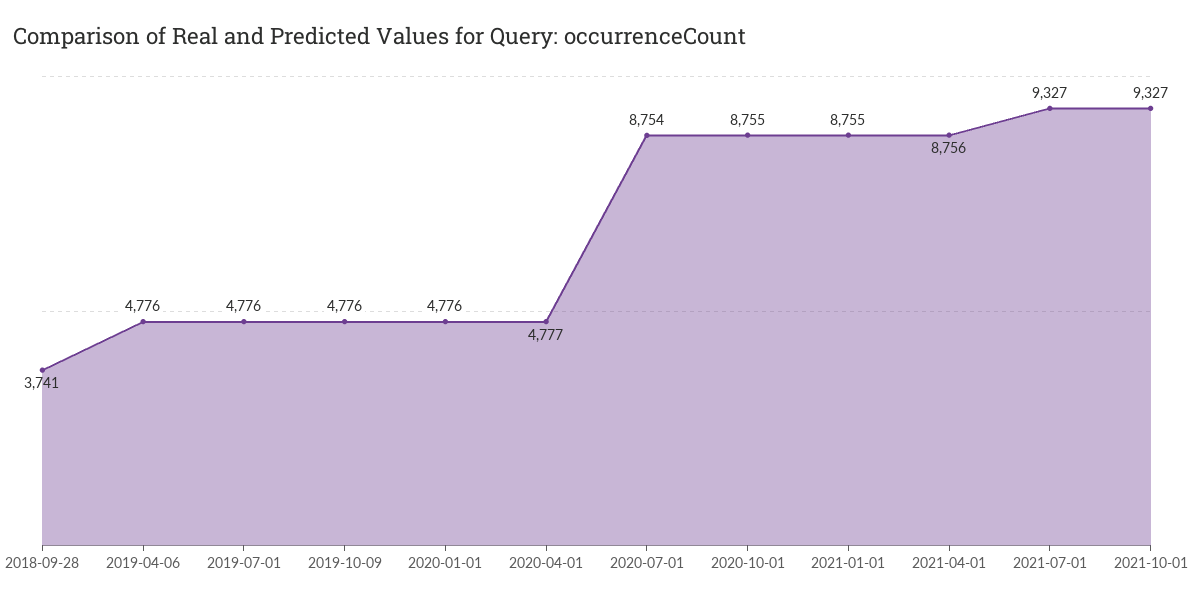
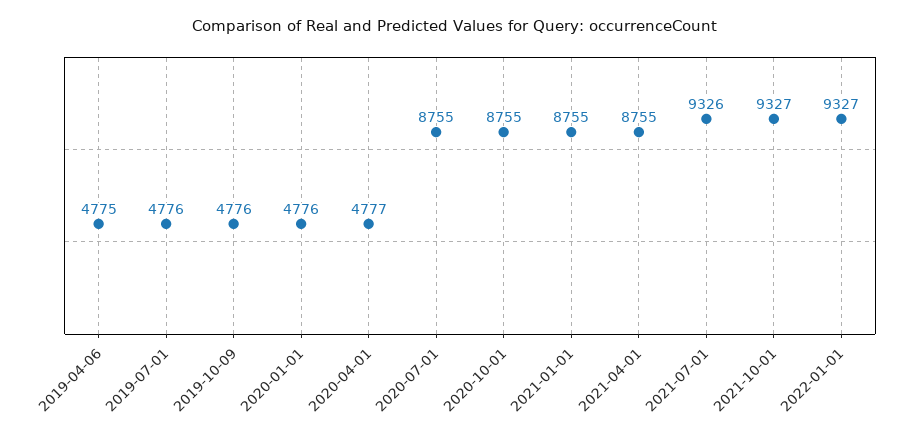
2018-09-28: 3741 -> none
2019-04-06: 4776 -> 4775
2020-07-01: 8754 -> 8755
2021-04-01: 8756 -> 8755
2021-07-01: 9327 -> 9326
2022-01-01: none -> 9327

